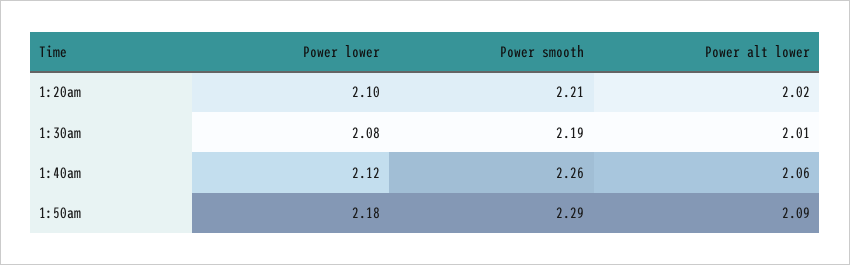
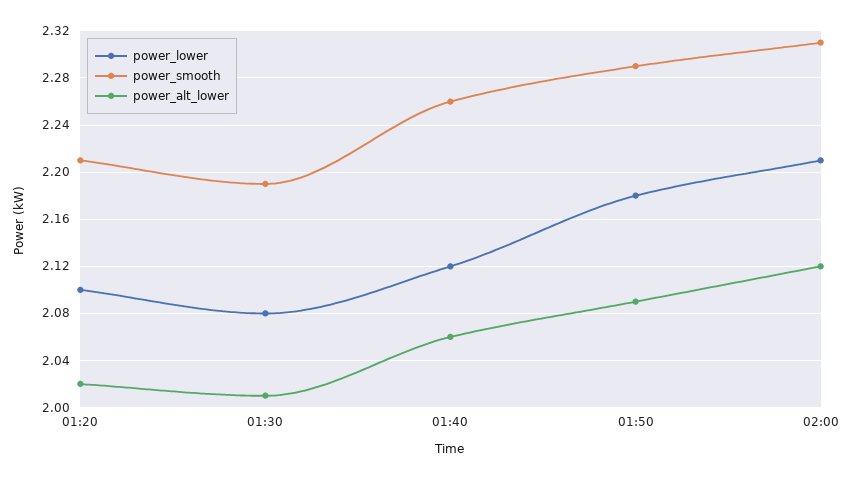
Power lower, 02:00: none -> 2.21
Power smooth, 02:00: none -> 2.31
Power alt lower, 02:00: none -> 2.12

